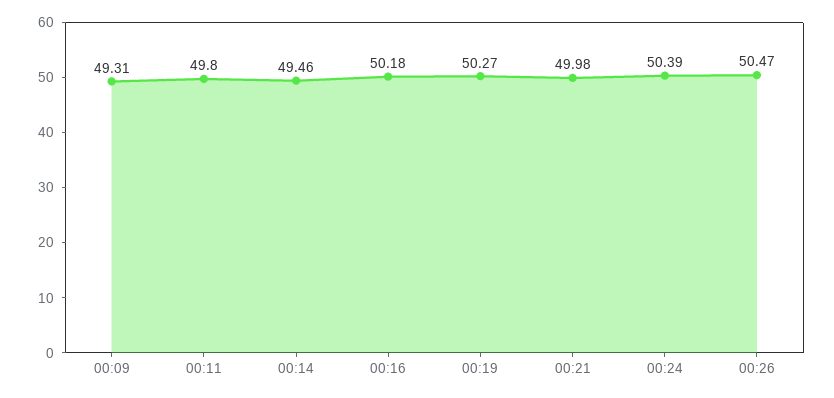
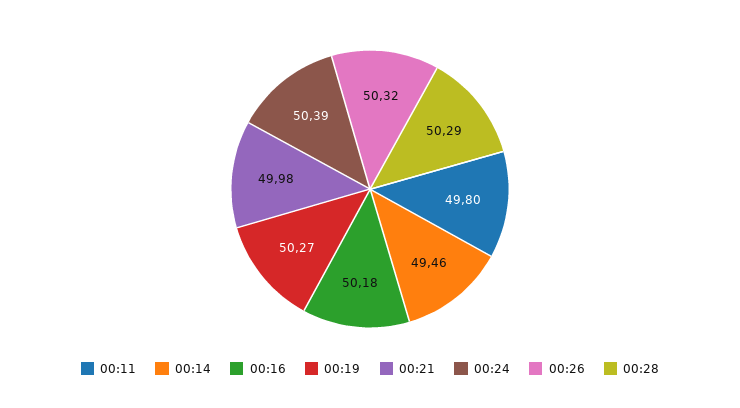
00:09: 49.31 -> none
00:26: 50.47 -> 50.32
00:28: none -> 50.29

